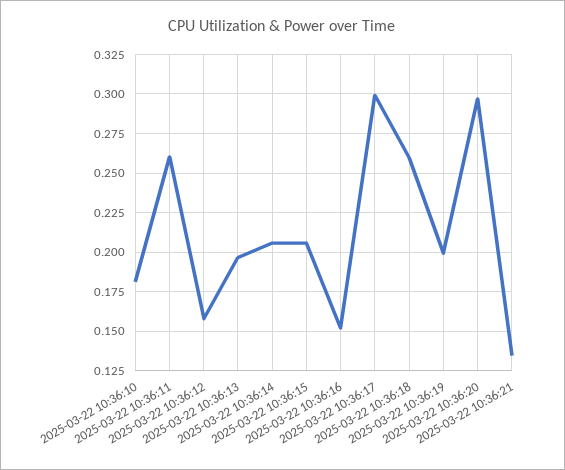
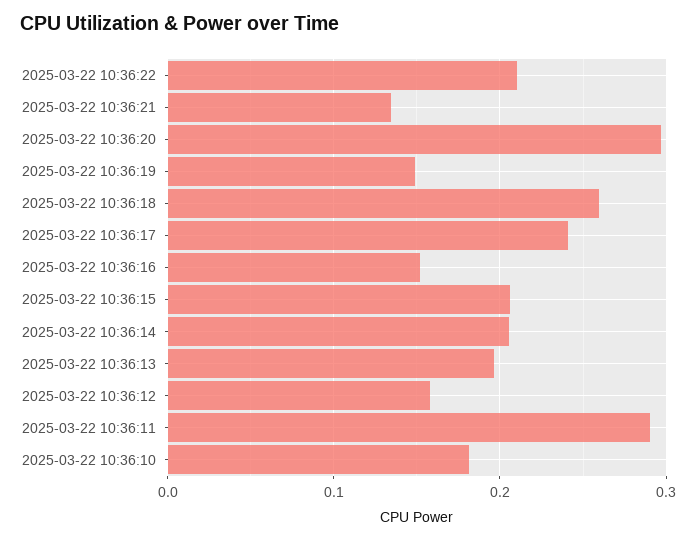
2025-03-22 10:36:11: 0.26 -> 0.29
2025-03-22 10:36:17: 0.3 -> 0.24
2025-03-22 10:36:19: 0.2 -> 0.15
2025-03-22 10:36:22: none -> 0.21

